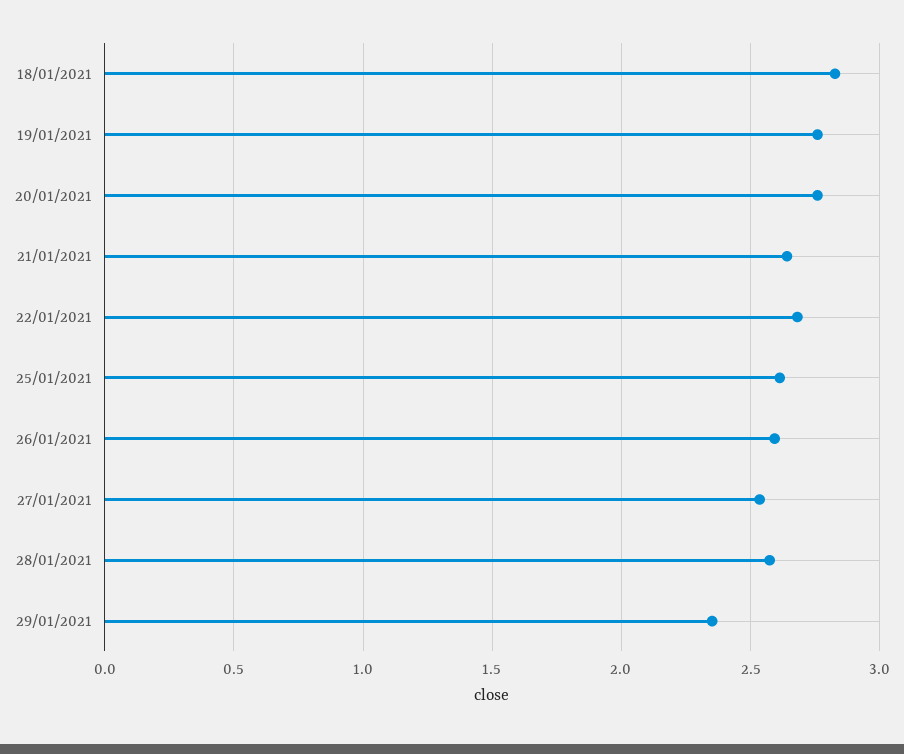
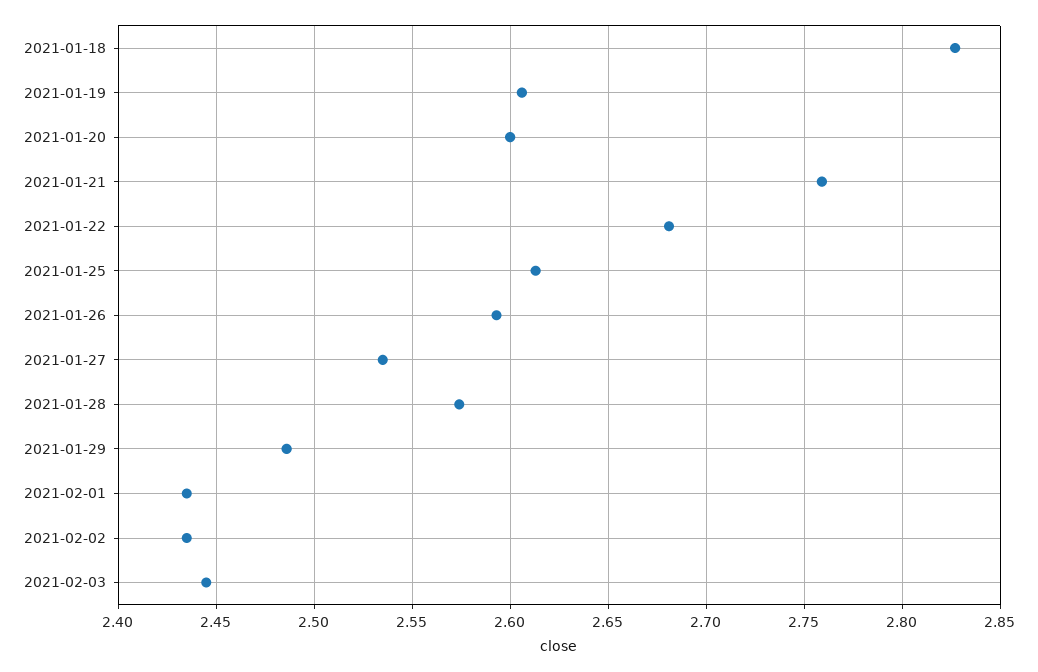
19/01/2021: 2.75 -> 2.605
20/01/2021: 2.75 -> 2.6
21/01/2021: 2.65 -> 2.76
29/01/2021: 2.35 -> 2.485
2021-02-01: none -> 2.435
2021-02-02: none -> 2.435
2021-02-03: none -> 2.445

